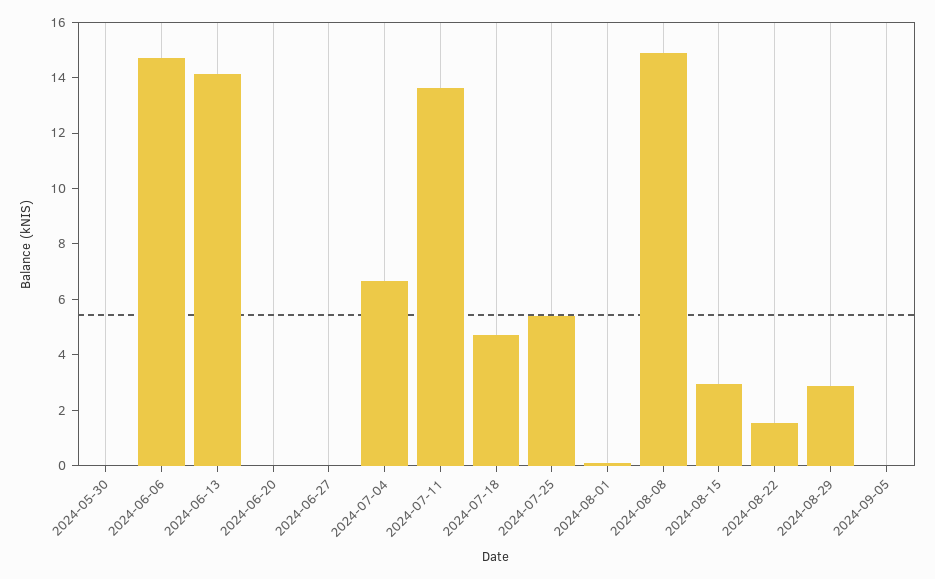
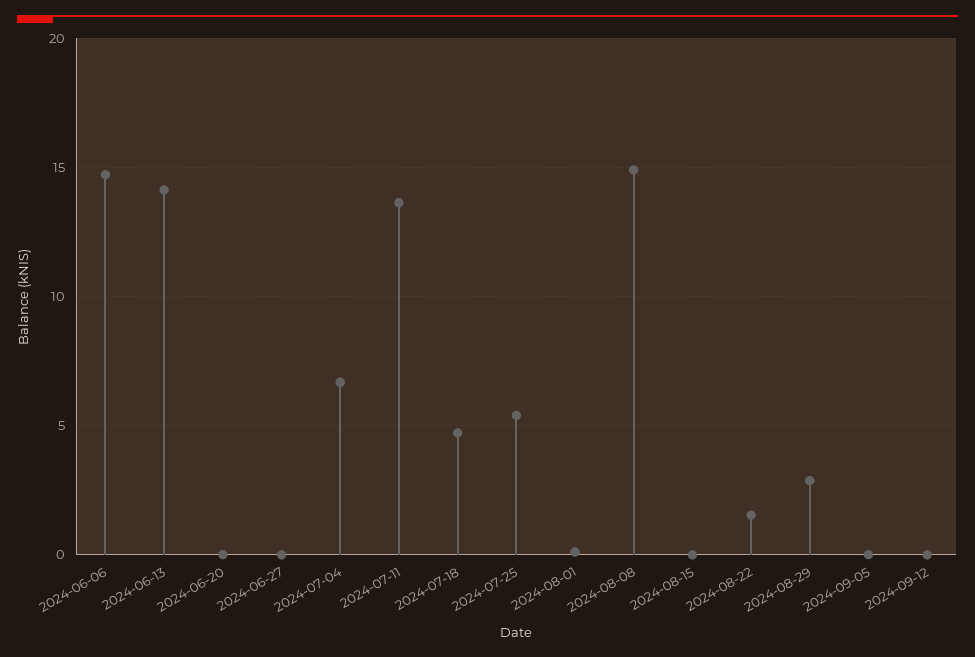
2024-05-30: 0 -> none
2024-08-15: 3 -> 0
2024-09-12: none -> 0

